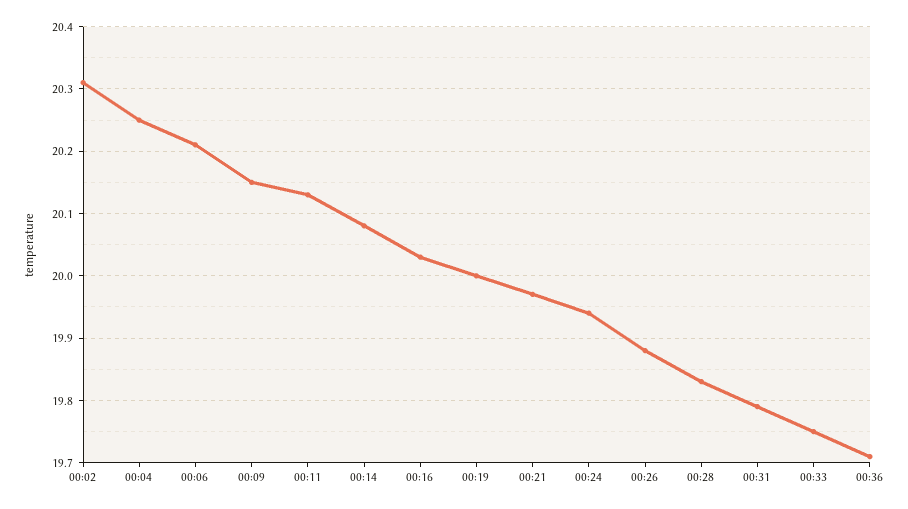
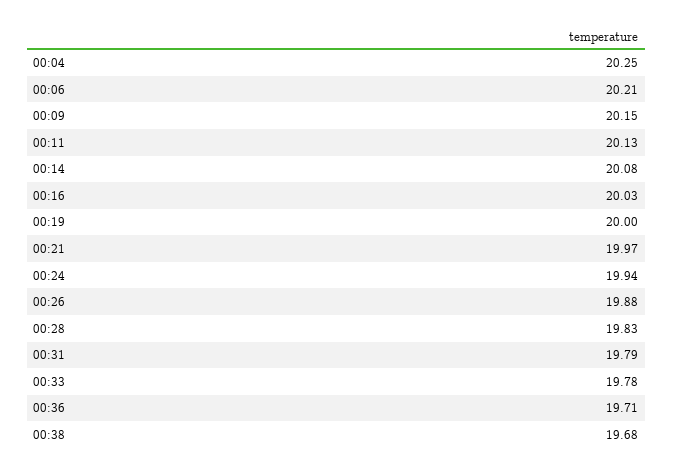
00:02: 20.31 -> none
00:33: 19.75 -> 19.78
00:38: none -> 19.68

